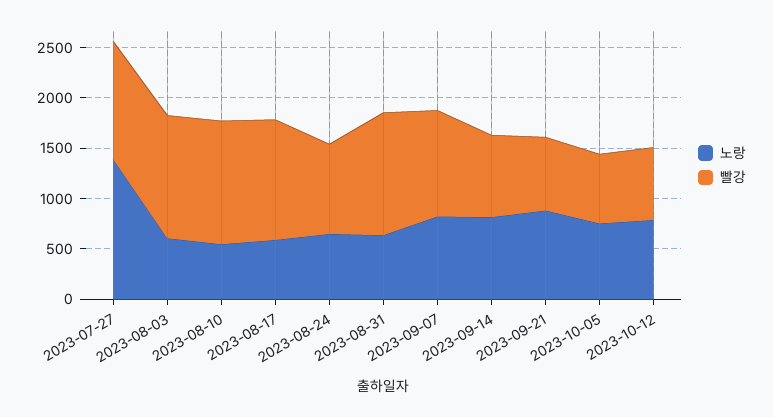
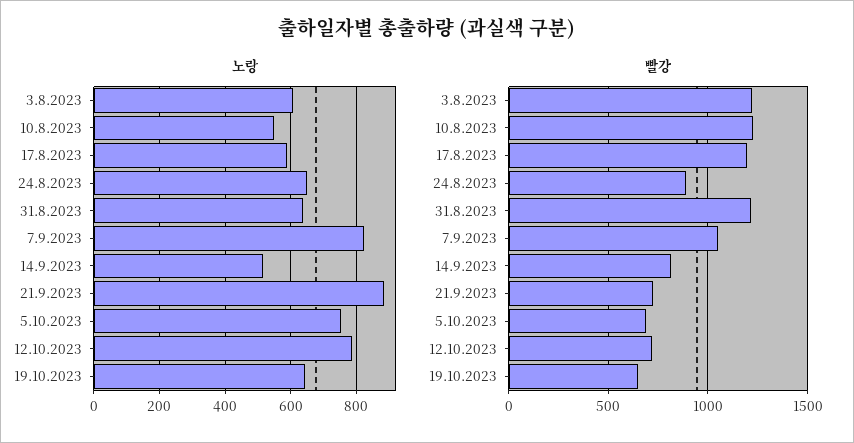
노랑, 2023-07-27: 1400 -> none
빨강, 2023-07-27: 1200 -> none
노랑, 2023-09-14: 800 -> 520
노랑, 19.10.2023: none -> 640
빨강, 19.10.2023: none -> 650

